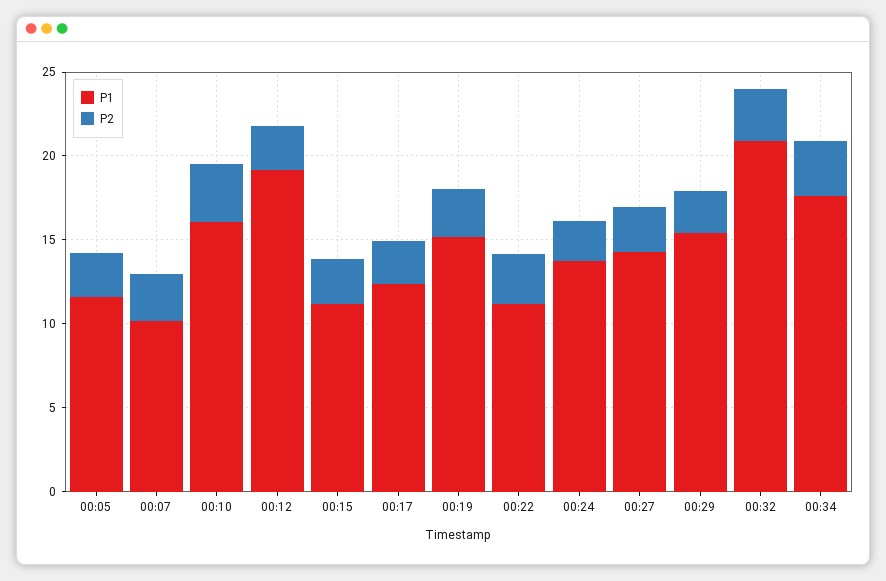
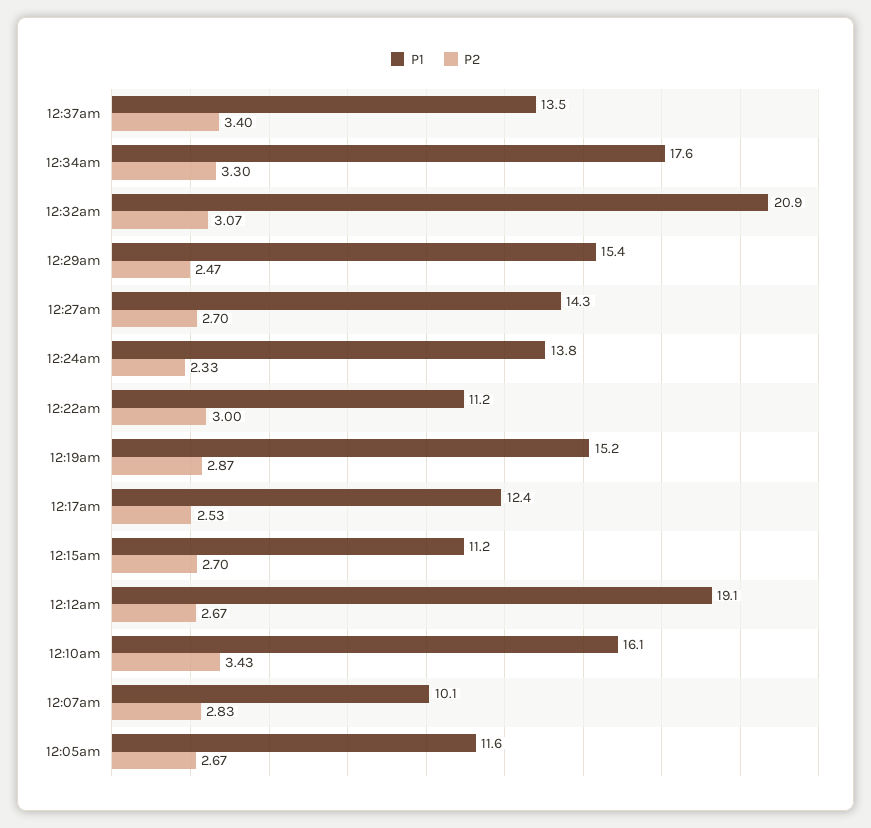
P1, 12:37am: none -> 13.5
P2, 12:37am: none -> 3.4

